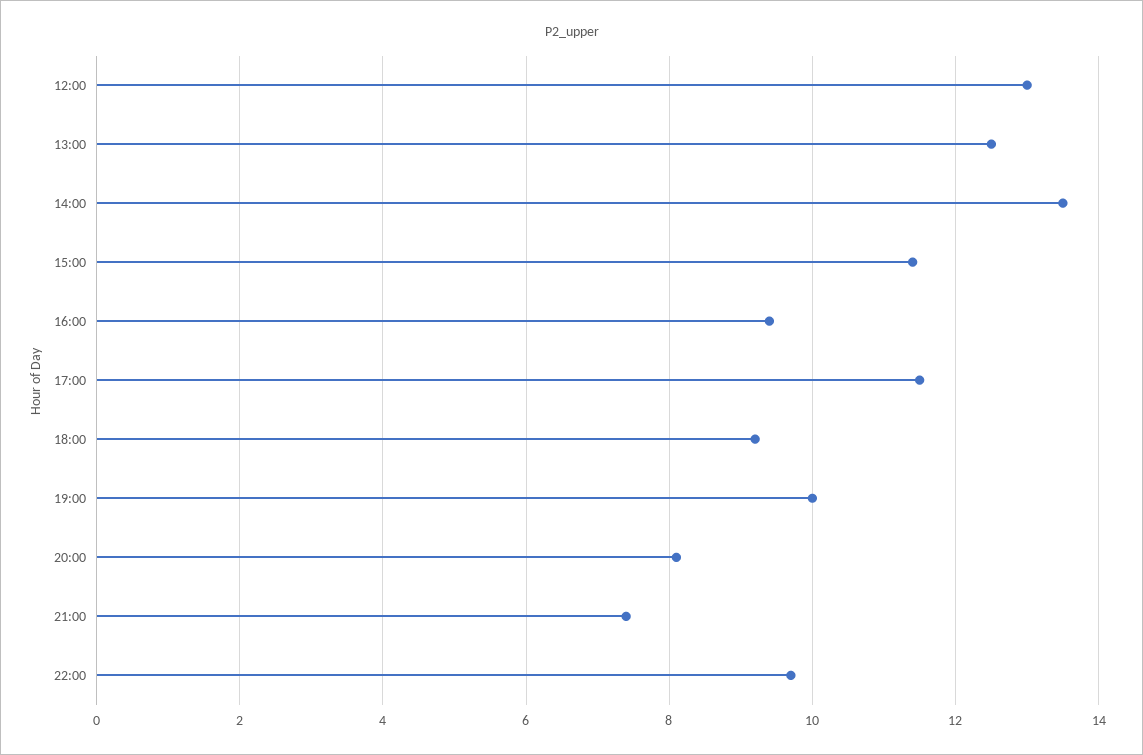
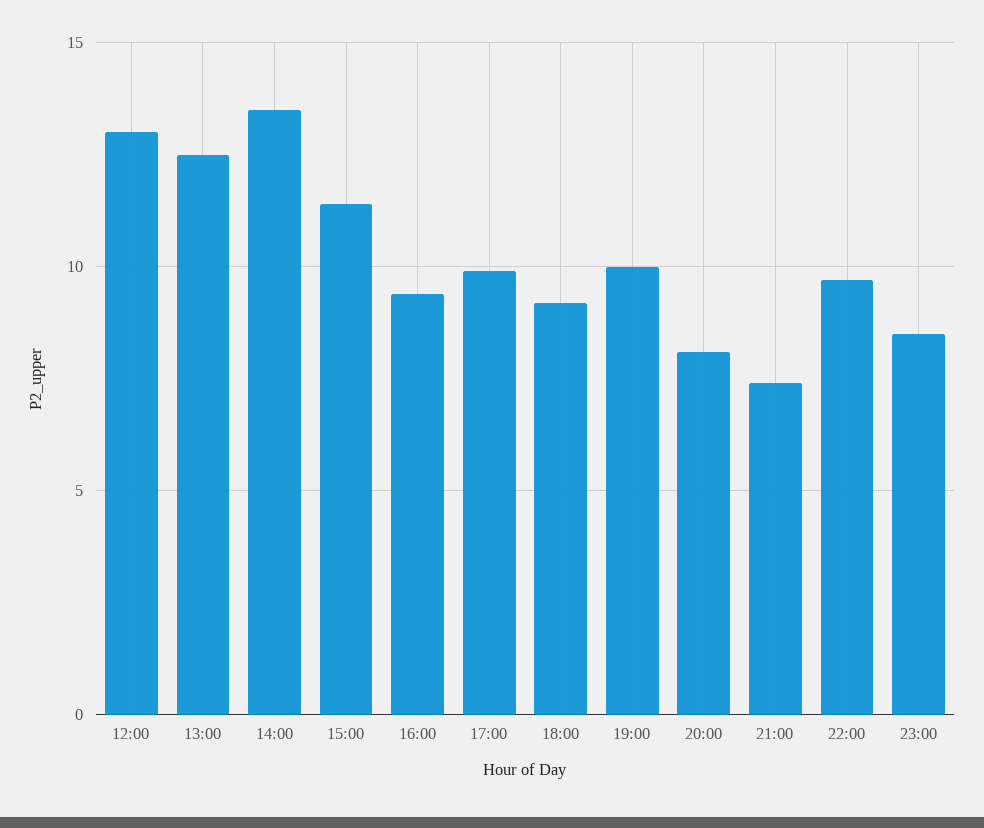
17:00: 11.5 -> 10
23:00: none -> 8.5

